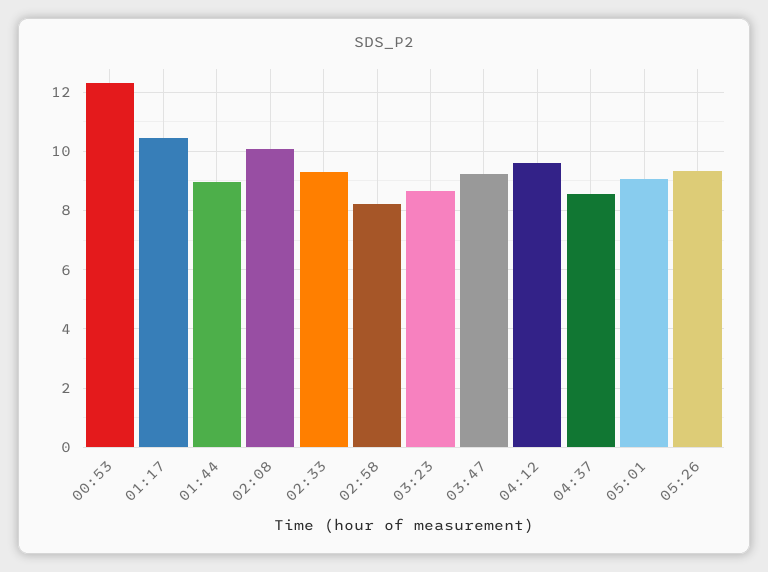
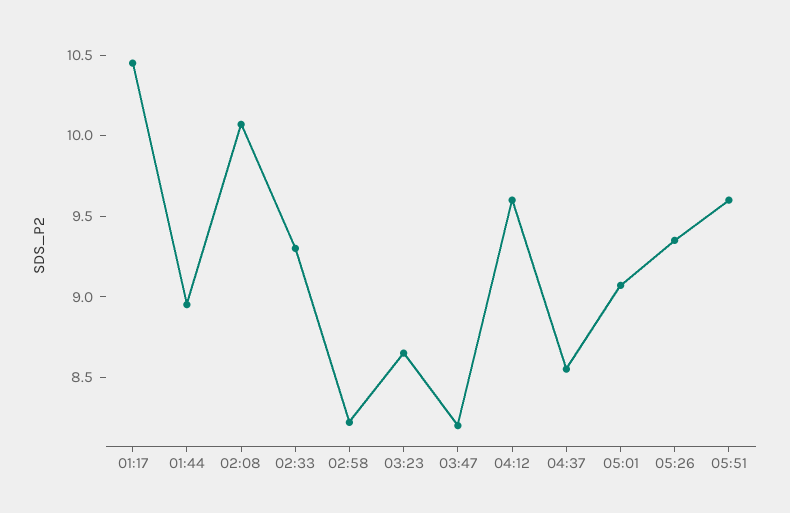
00:53: 12.25 -> none
03:47: 9.25 -> 8.2
05:51: none -> 9.6

